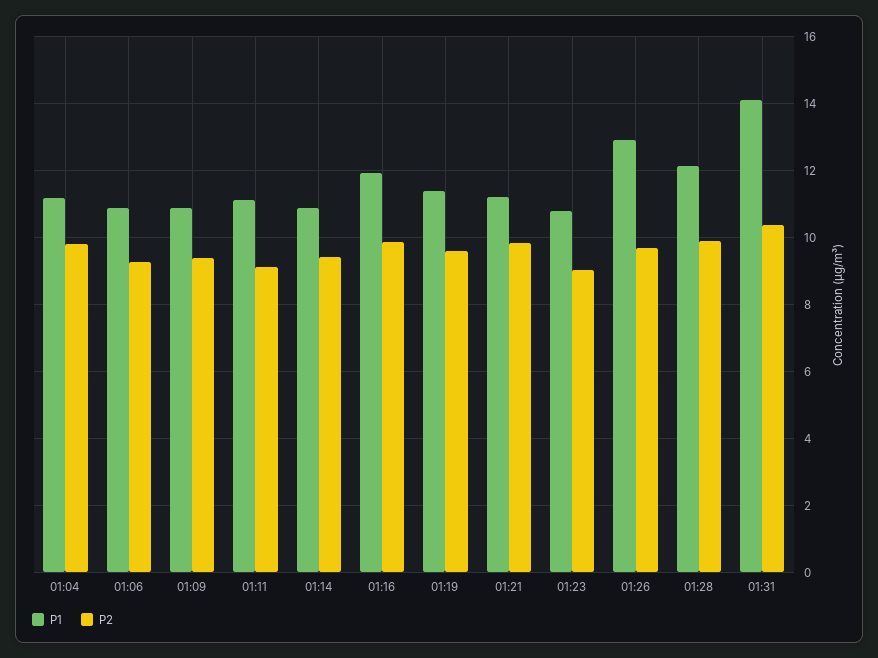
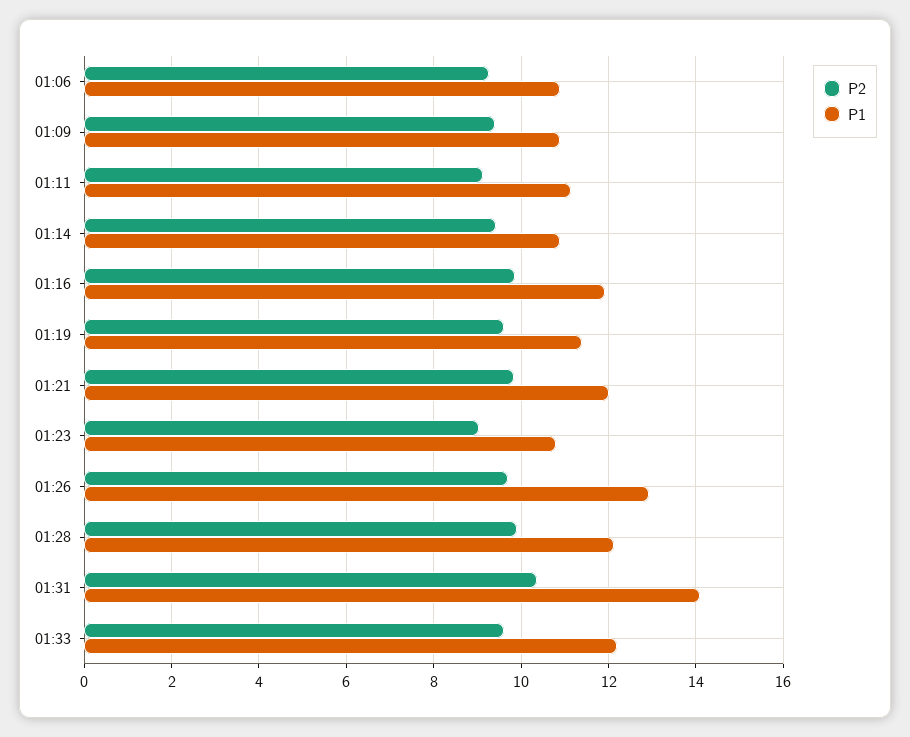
P1, 01:04: 11.2 -> none
P2, 01:04: 9.8 -> none
P1, 01:21: 11.2 -> 12
P2, 01:33: none -> 9.6
P1, 01:33: none -> 12.2

